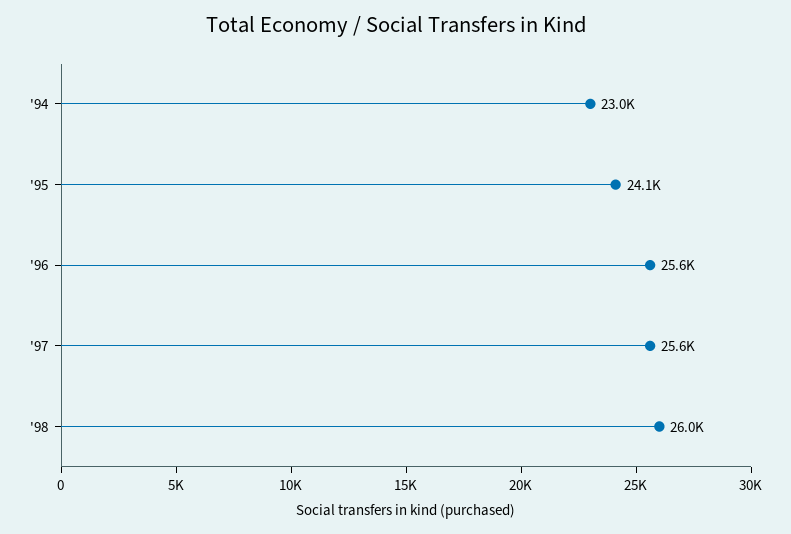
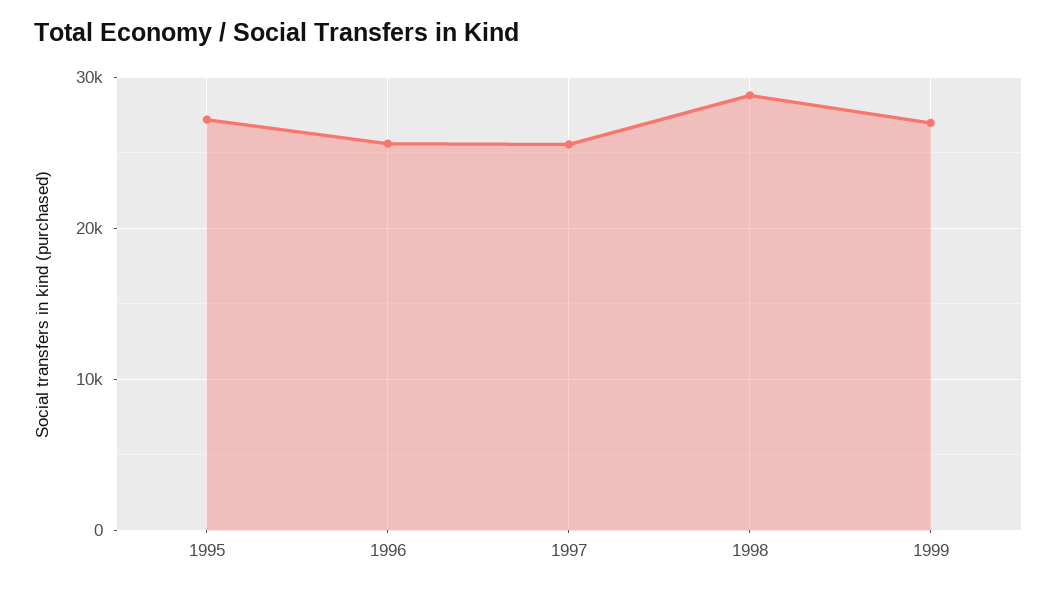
'94: 23000 -> none
'95: 24100 -> 27000
'98: 26000 -> 29000
1999: none -> 27000

